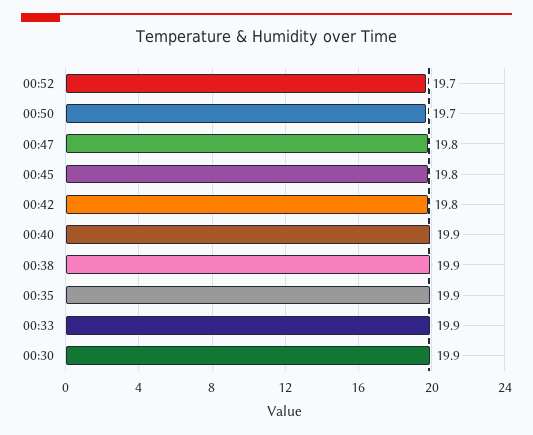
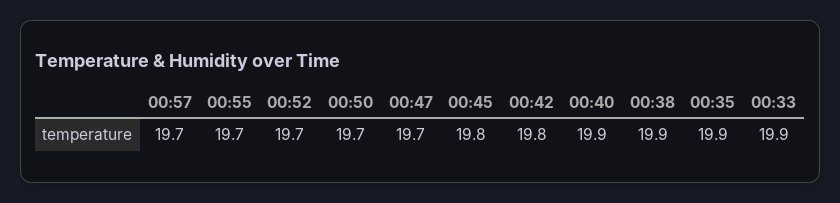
00:47: 19.8 -> 19.7
00:30: 19.9 -> none
00:57: none -> 19.7
00:55: none -> 19.7

